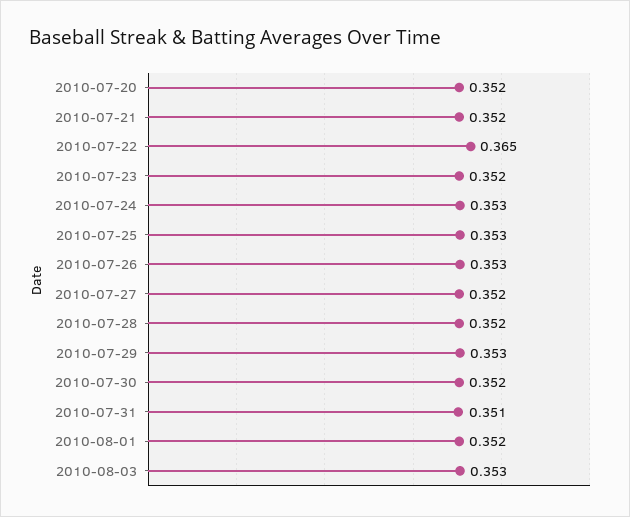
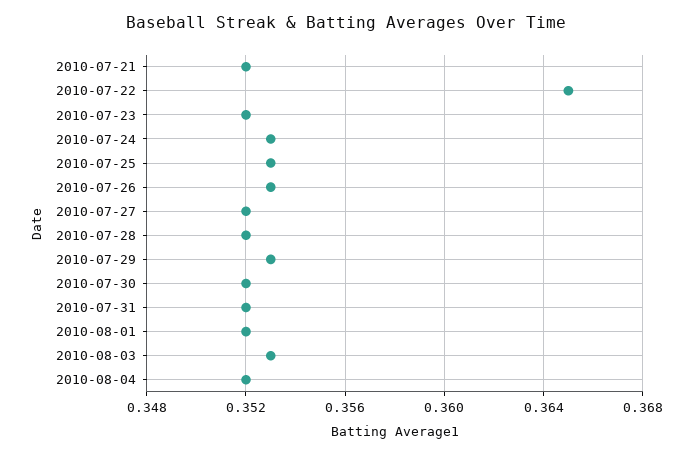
2010-07-20: 0.352 -> none
2010-07-31: 0.351 -> 0.352
2010-08-04: none -> 0.352

